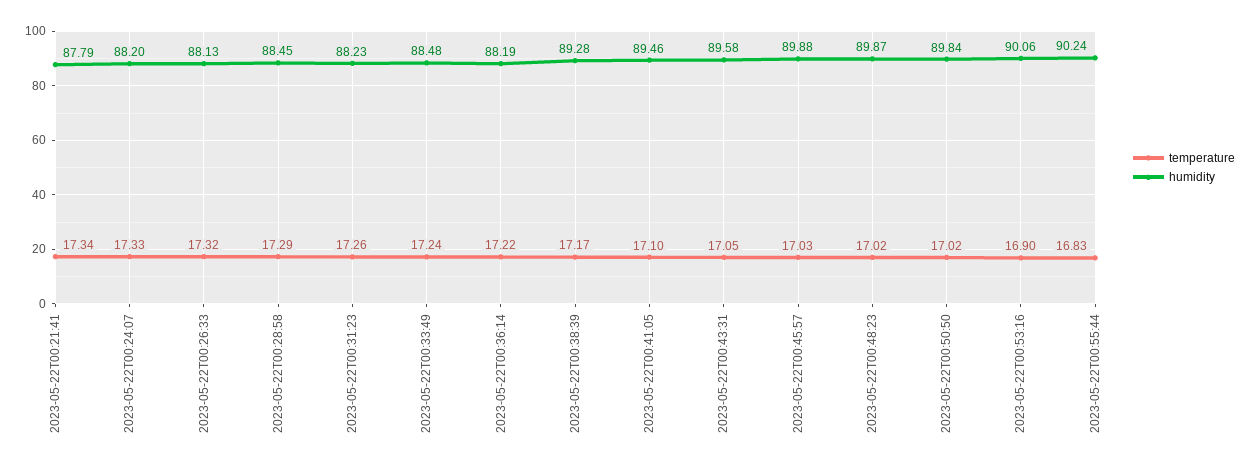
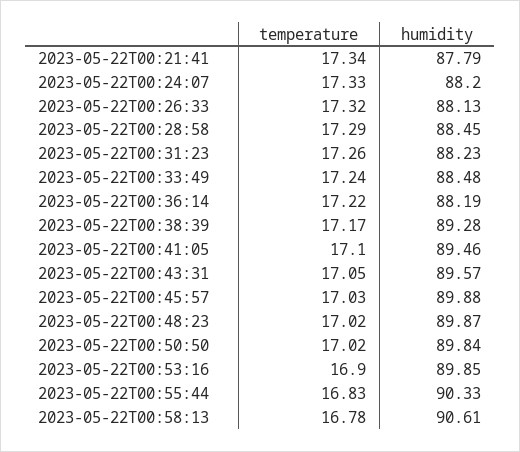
humidity, 2023-05-22T00:43:31: 89.58 -> 89.57
humidity, 2023-05-22T00:53:16: 90.06 -> 89.85
humidity, 2023-05-22T00:55:44: 90.24 -> 90.33
temperature, 2023-05-22T00:58:13: none -> 16.78
humidity, 2023-05-22T00:58:13: none -> 90.61

